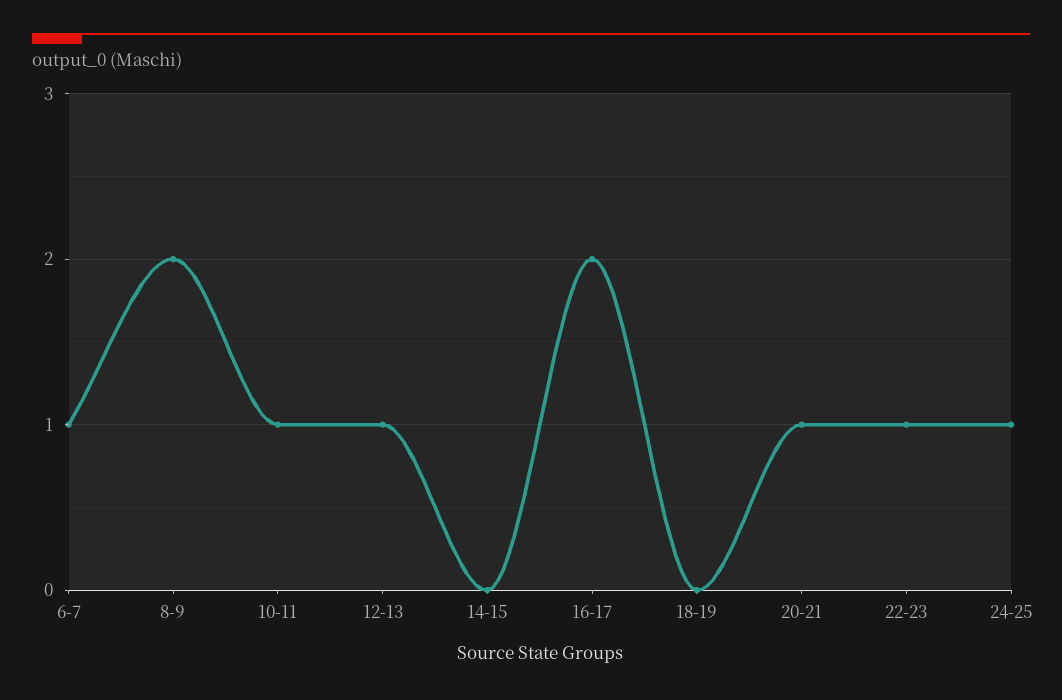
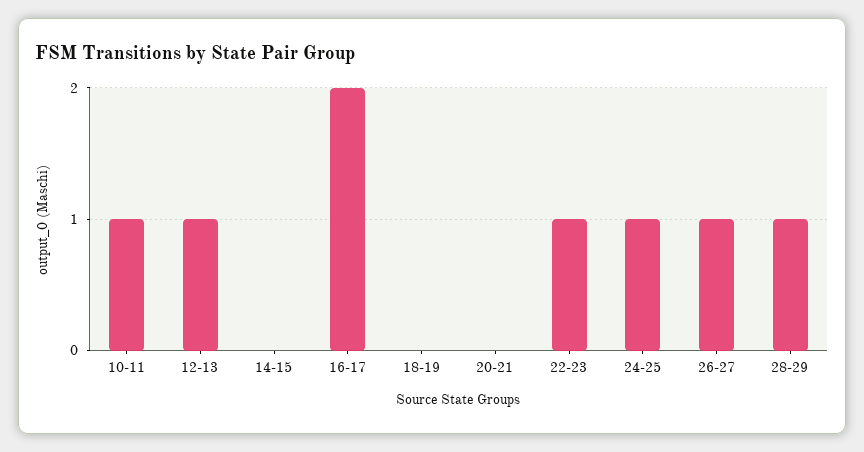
6-7: 1 -> none
8-9: 2 -> none
20-21: 1 -> 0
26-27: none -> 1
28-29: none -> 1

